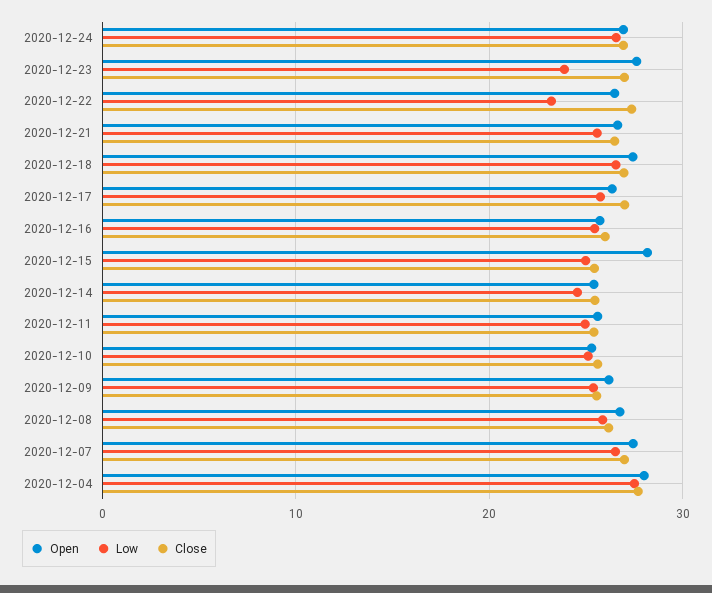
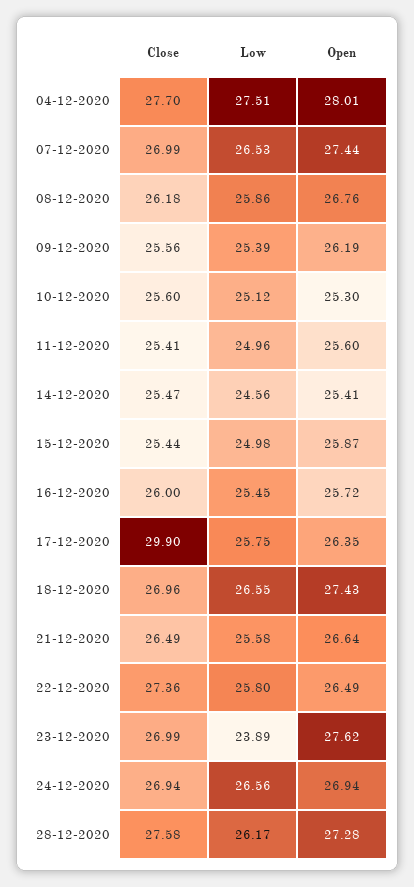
Low, 2020-12-22: 23 -> 25.8
Close, 2020-12-17: 27 -> 29.9
Open, 2020-12-15: 28 -> 25.87
Close, 28-12-2020: none -> 27.58
Low, 28-12-2020: none -> 26.17
Open, 28-12-2020: none -> 27.28

